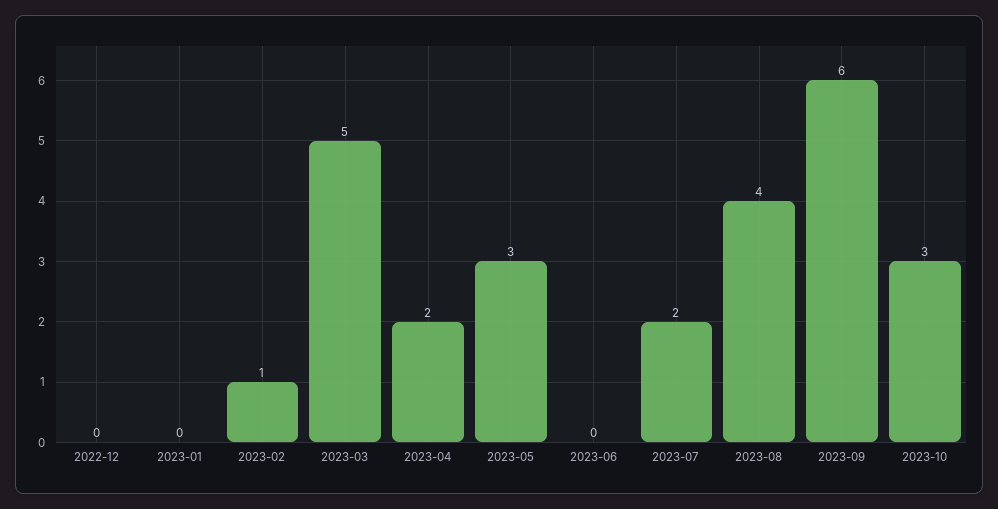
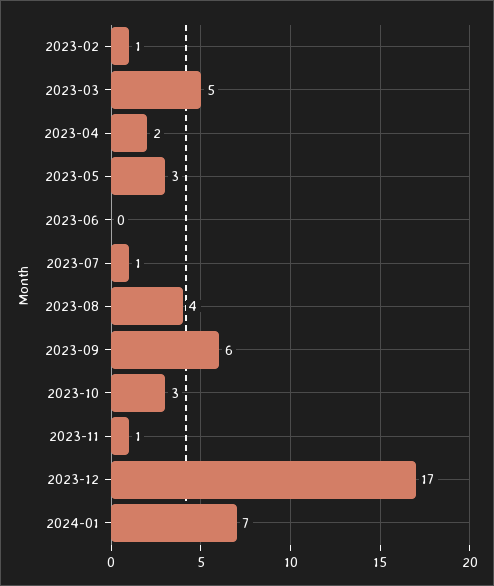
2022-12: 0 -> none
2023-01: 0 -> none
2023-07: 2 -> 1
2023-11: none -> 1
2023-12: none -> 17
2024-01: none -> 7

